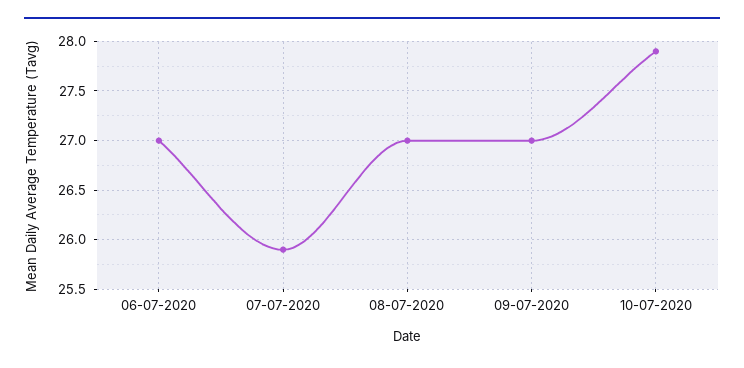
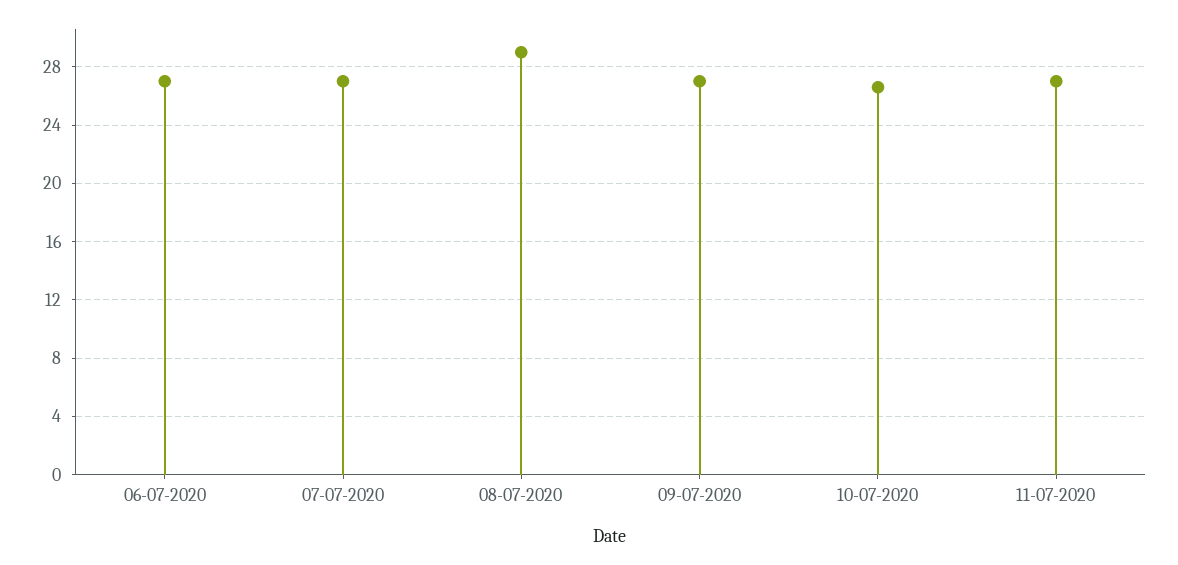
07-07-2020: 25.9 -> 27
08-07-2020: 27 -> 29
10-07-2020: 27.9 -> 26.5
11-07-2020: none -> 27

